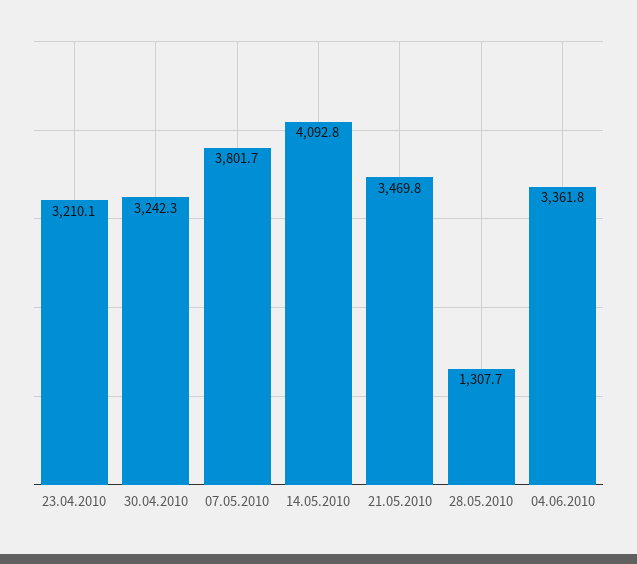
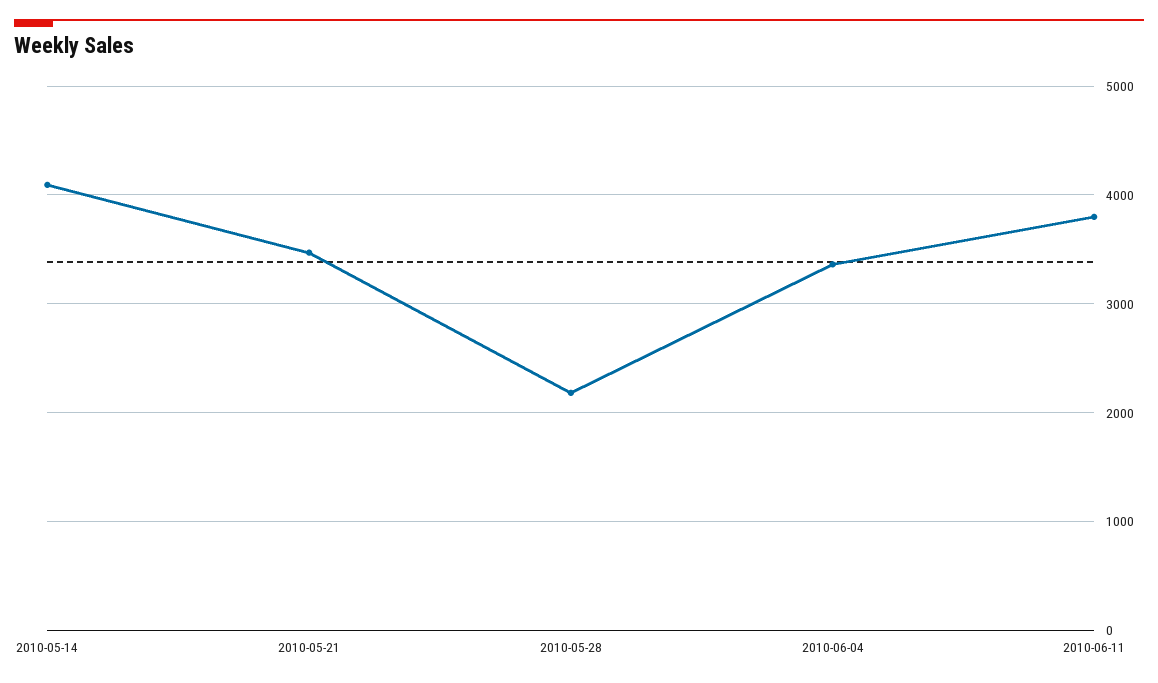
23.04.2010: 3210.1 -> none
30.04.2010: 3242.3 -> none
07.05.2010: 3801.7 -> none
28.05.2010: 1307.7 -> 2200
2010-06-11: none -> 3800

